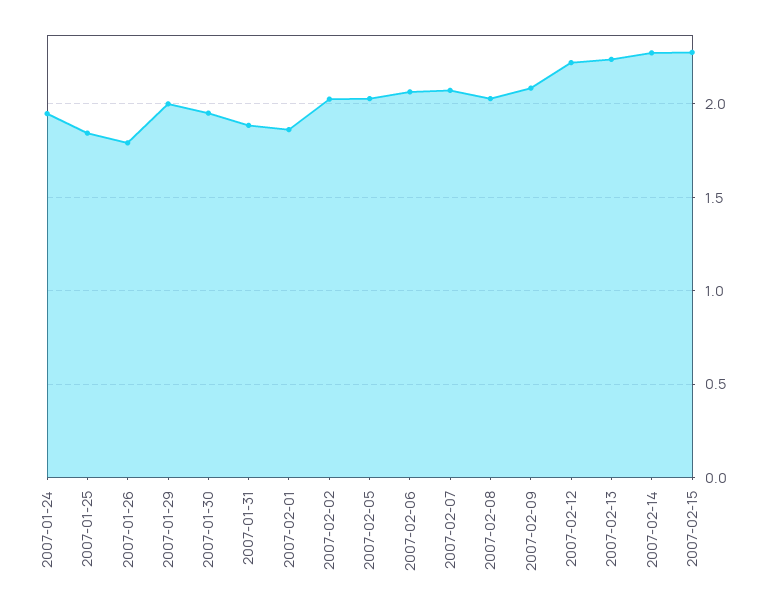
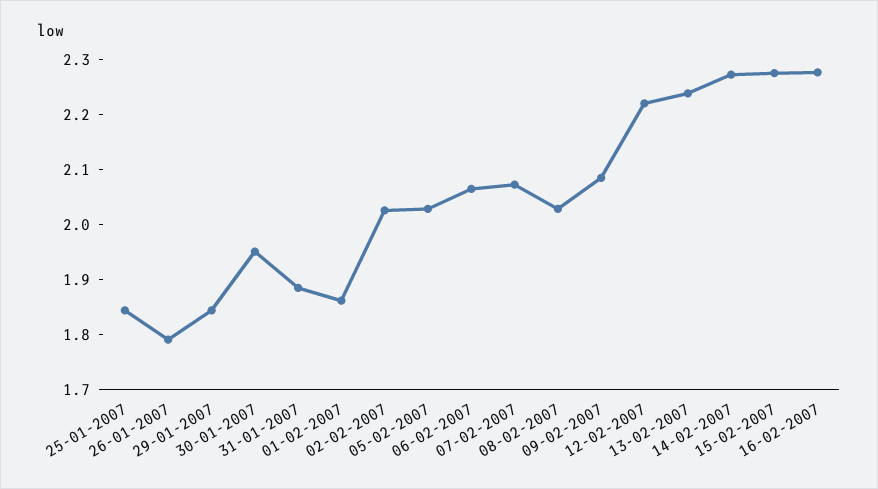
2007-01-24: 1.95 -> none
2007-01-29: 2 -> 1.84
16-02-2007: none -> 2.28

